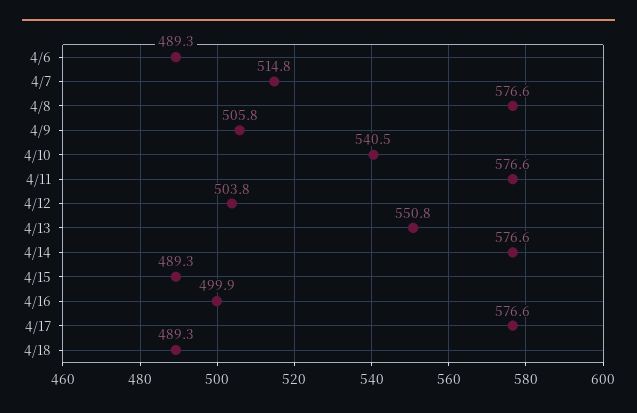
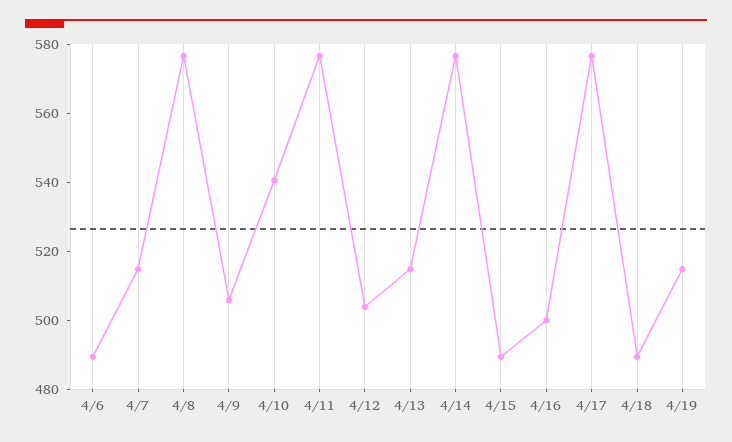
4/13: 550.8 -> 515
4/19: none -> 515

